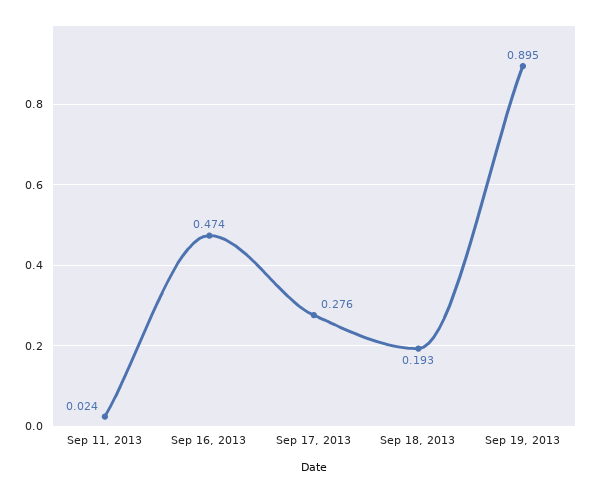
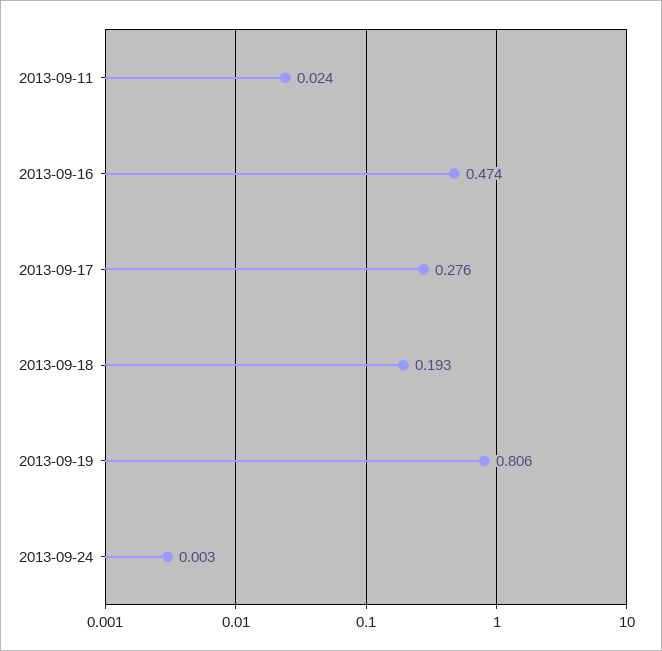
Sep 19, 2013: 0.895 -> 0.806
2013-09-24: none -> 0.003

